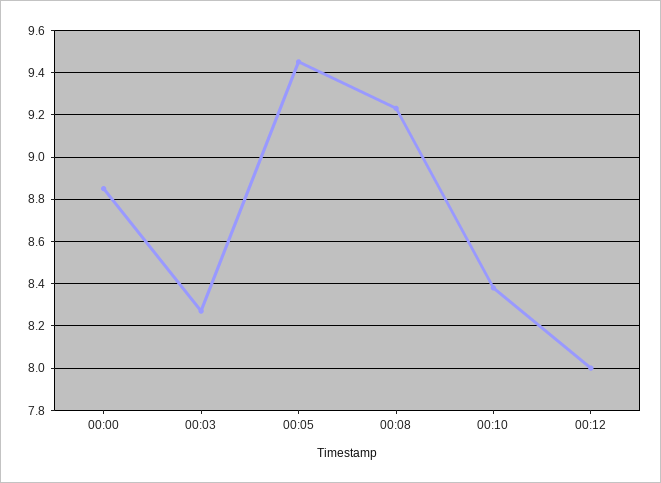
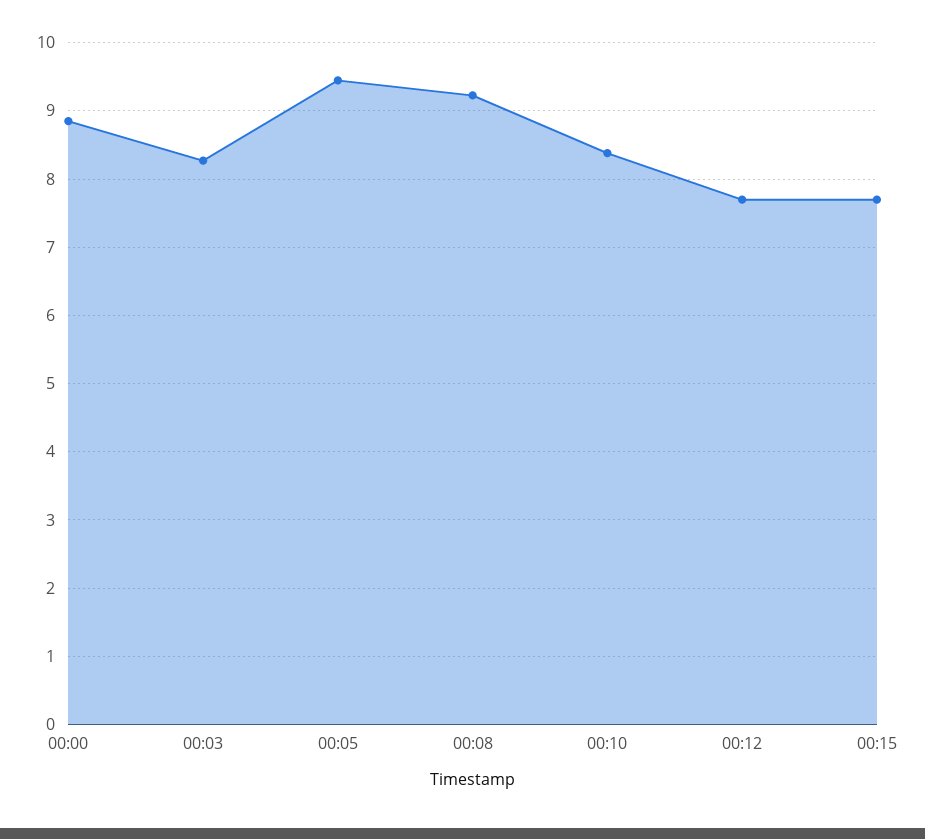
00:12: 8 -> 7.7
00:15: none -> 7.7

